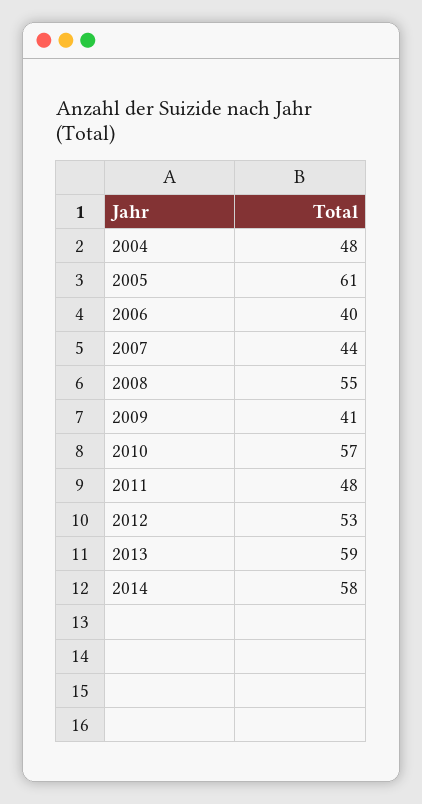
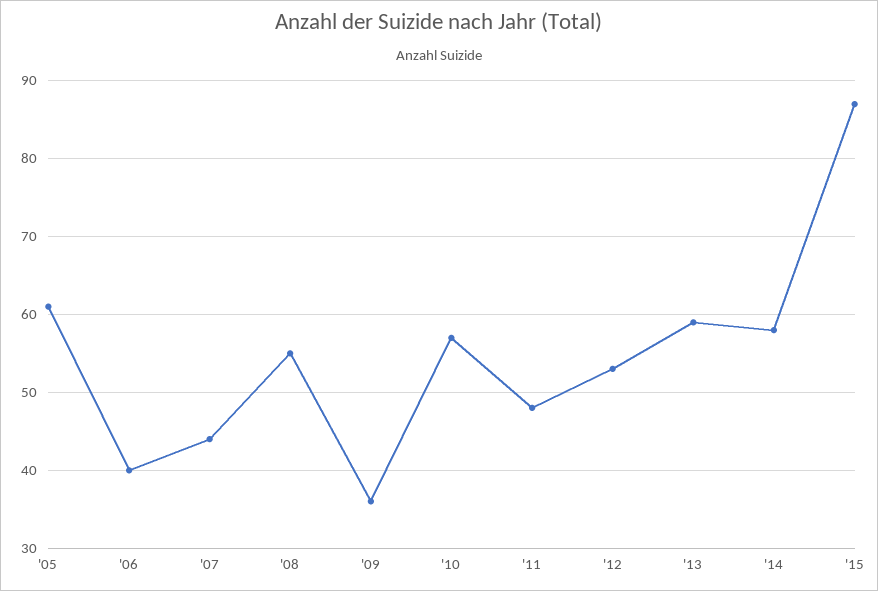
2004: 48 -> none
2009: 41 -> 36
'15: none -> 87

